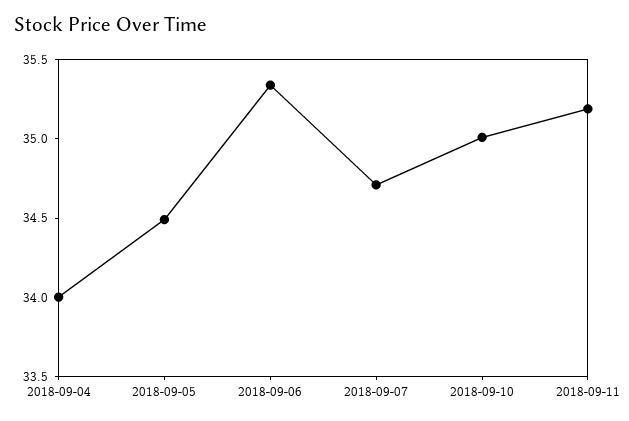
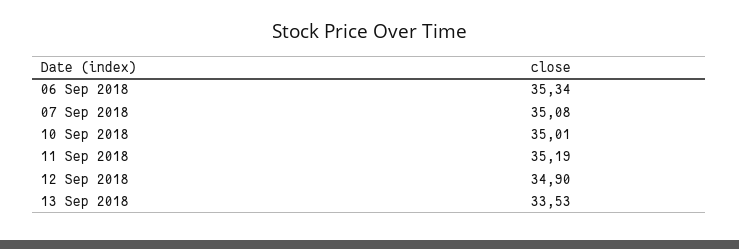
2018-09-04: 34 -> none
2018-09-05: 34.5 -> none
2018-09-07: 34.7 -> 35.08
12 Sep 2018: none -> 34.9
13 Sep 2018: none -> 33.53

